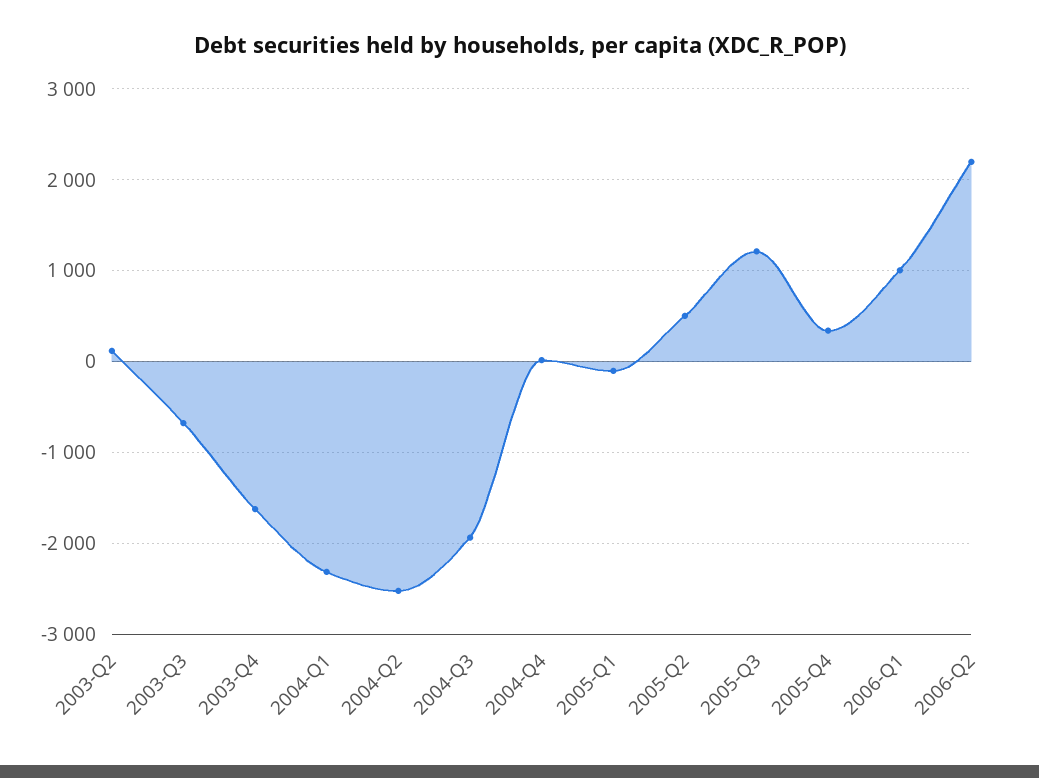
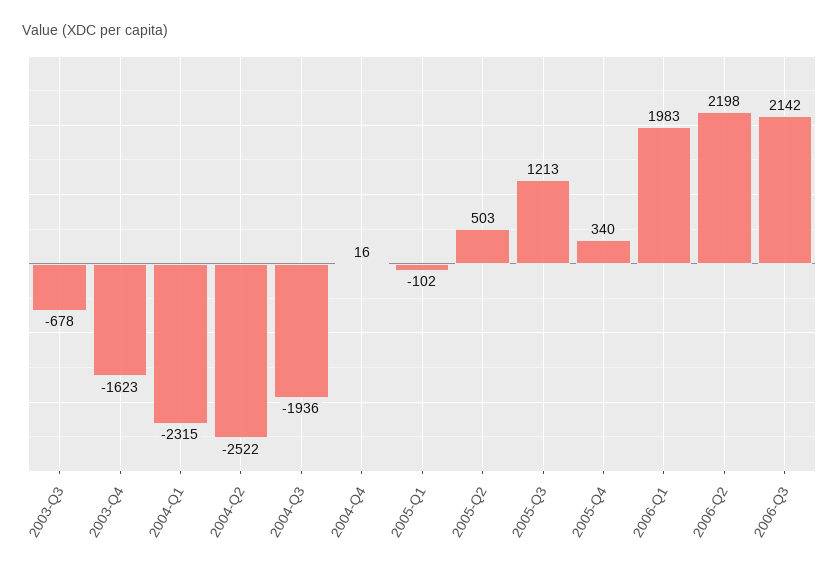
2003-Q2: 100 -> none
2006-Q1: 1000 -> 1983
2006-Q3: none -> 2142

